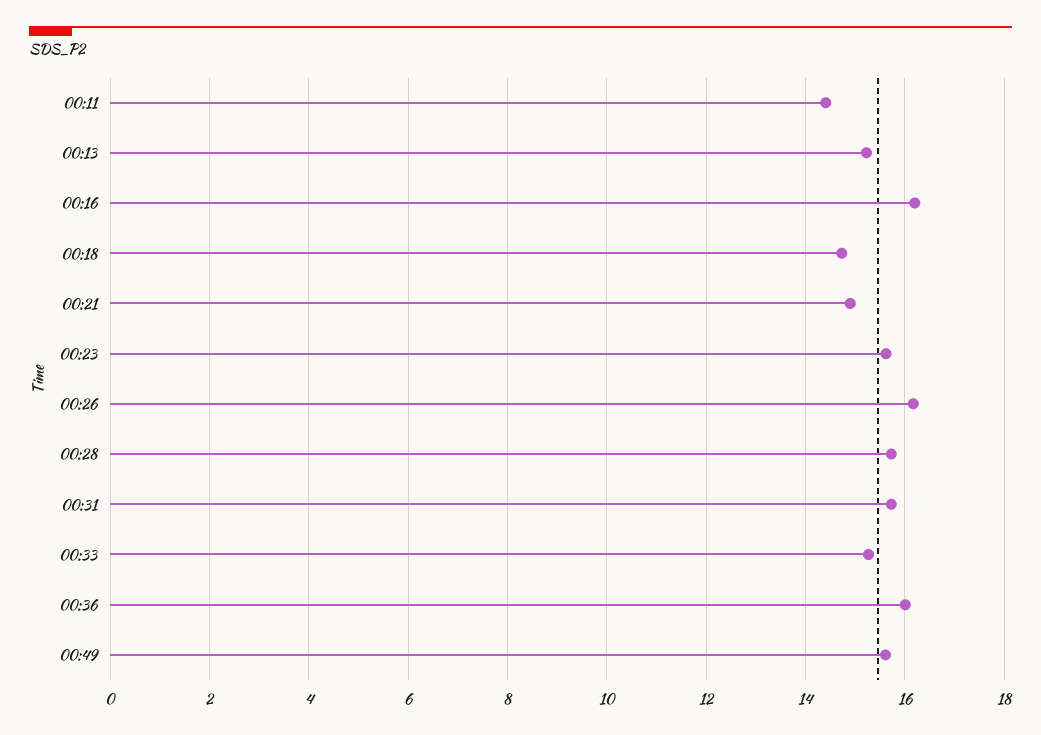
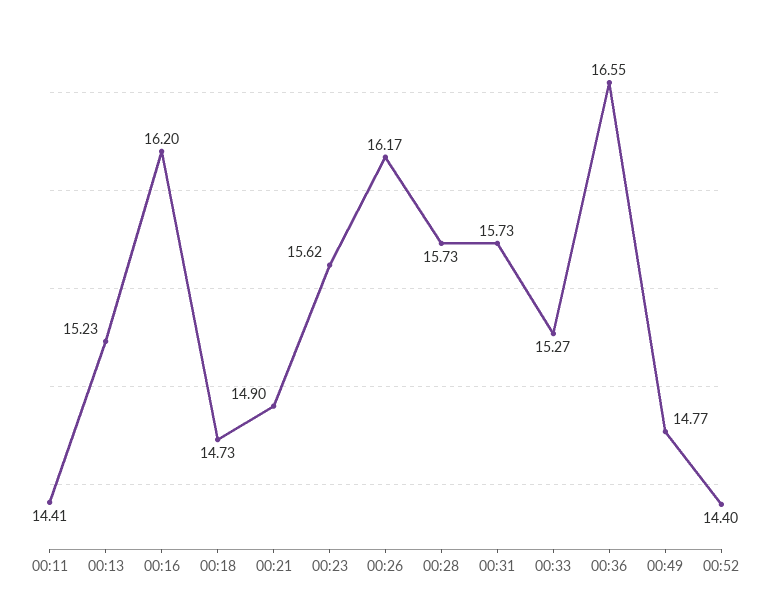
00:36: 16 -> 16.55
00:49: 15.6 -> 14.77
00:52: none -> 14.4

